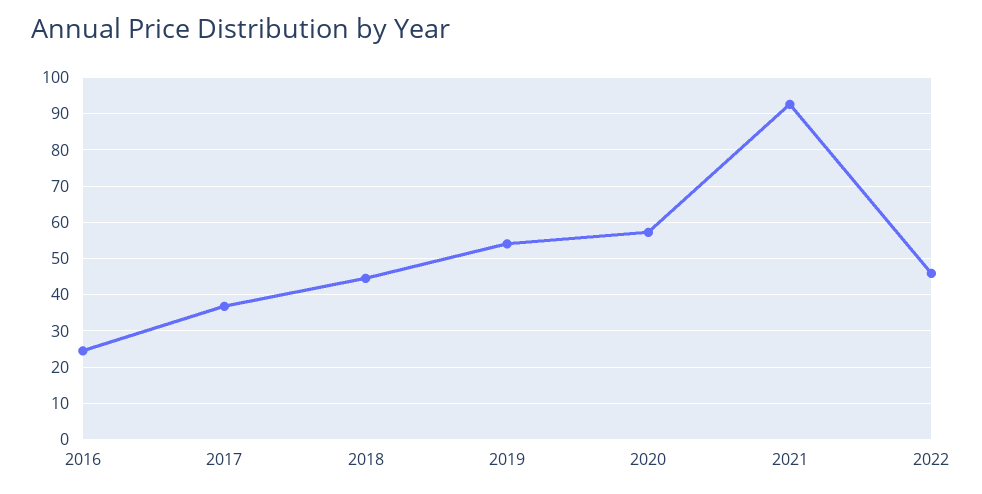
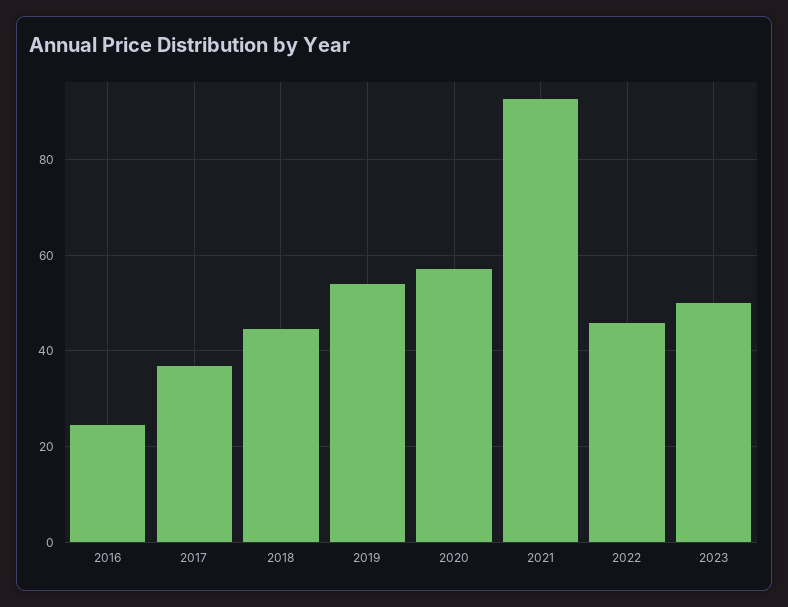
2023: none -> 50

